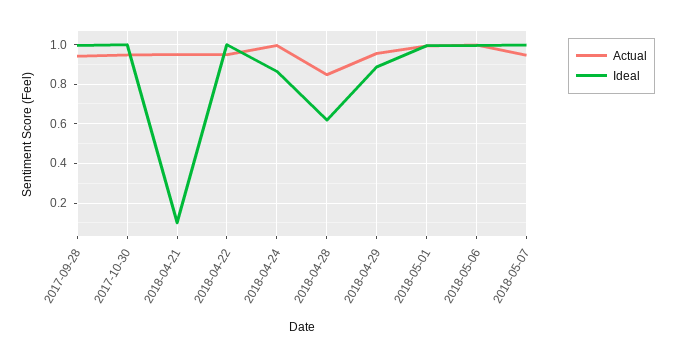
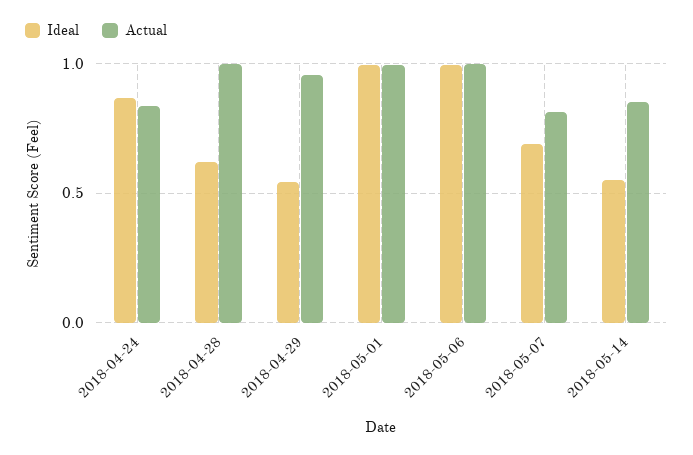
Actual, 2017-09-28: 0.95 -> none
Ideal, 2017-09-28: 1 -> none
Actual, 2017-10-30: 0.95 -> none
Ideal, 2017-10-30: 1 -> none
Actual, 2018-04-21: 0.95 -> none
Ideal, 2018-04-21: 0.1 -> none
Actual, 2018-04-22: 0.95 -> none
Ideal, 2018-04-22: 1 -> none
Actual, 2018-04-24: 1 -> 0.85
Actual, 2018-04-28: 0.85 -> 1
Ideal, 2018-04-29: 0.9 -> 0.55
Actual, 2018-05-07: 0.95 -> 0.8
Ideal, 2018-05-07: 1 -> 0.7
Ideal, 2018-05-14: none -> 0.55
Actual, 2018-05-14: none -> 0.85

